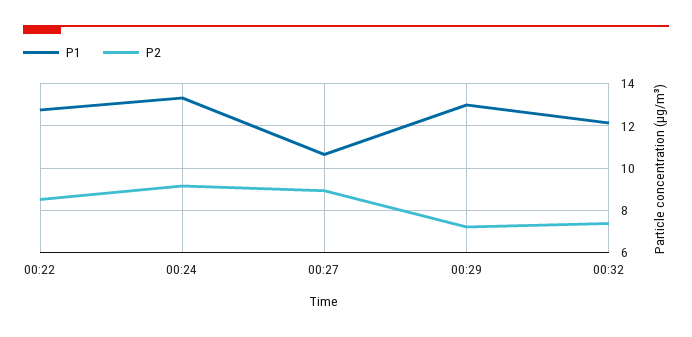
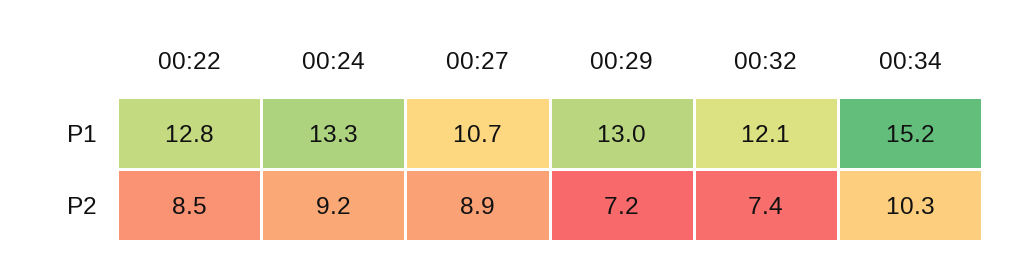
P1, 00:34: none -> 15.2
P2, 00:34: none -> 10.3

